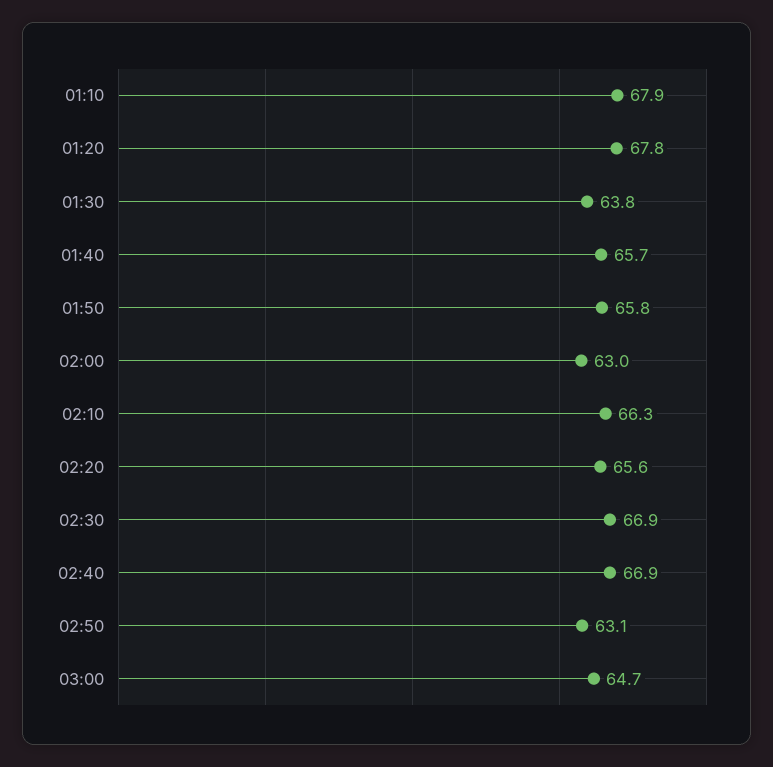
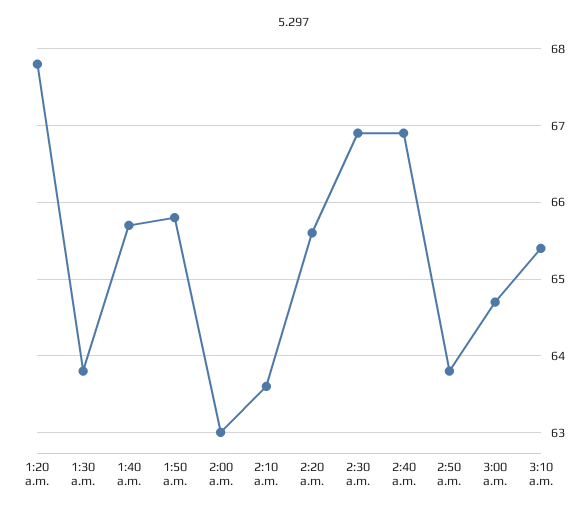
01:10: 67.9 -> none
02:10: 66.3 -> 63.6
02:50: 63.1 -> 63.8
3:10 a.m.: none -> 65.4

